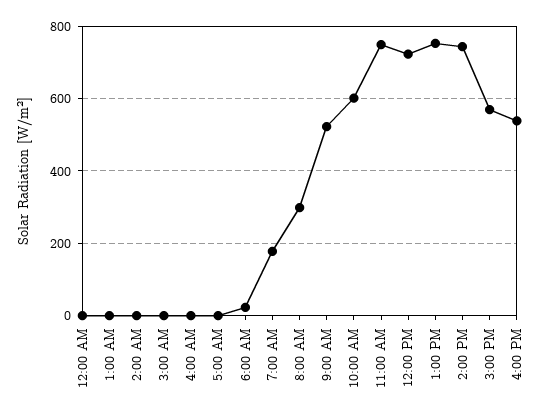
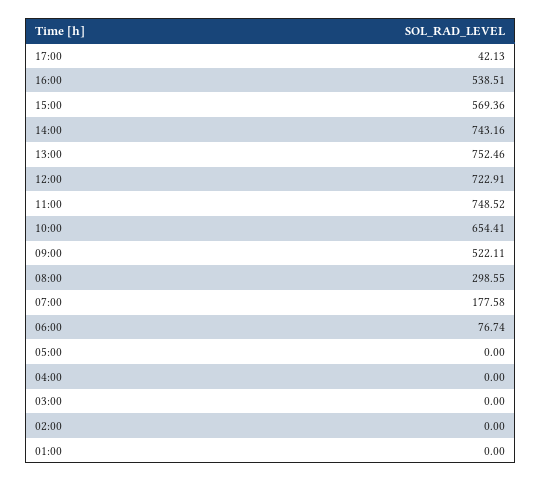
12:00 AM: 0 -> none
6:00 AM: 20 -> 76.74
10:00 AM: 600 -> 654.41
17:00: none -> 42.13

